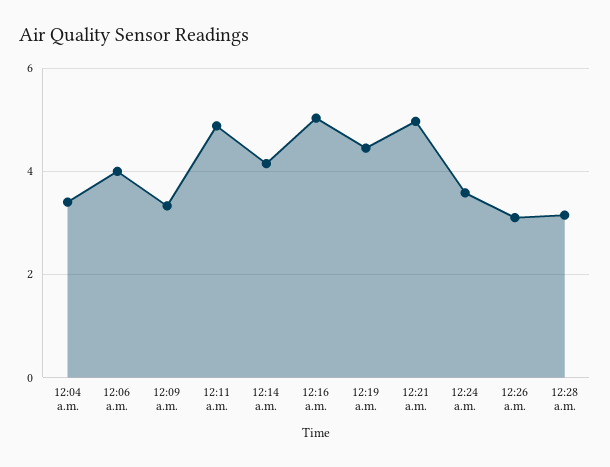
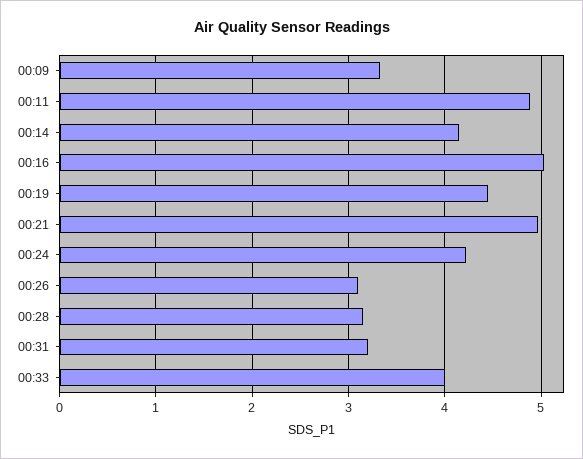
12:04 a.m.: 3.4 -> none
12:06 a.m.: 4 -> none
12:24 a.m.: 3.6 -> 4.2
00:31: none -> 3.2
00:33: none -> 4

